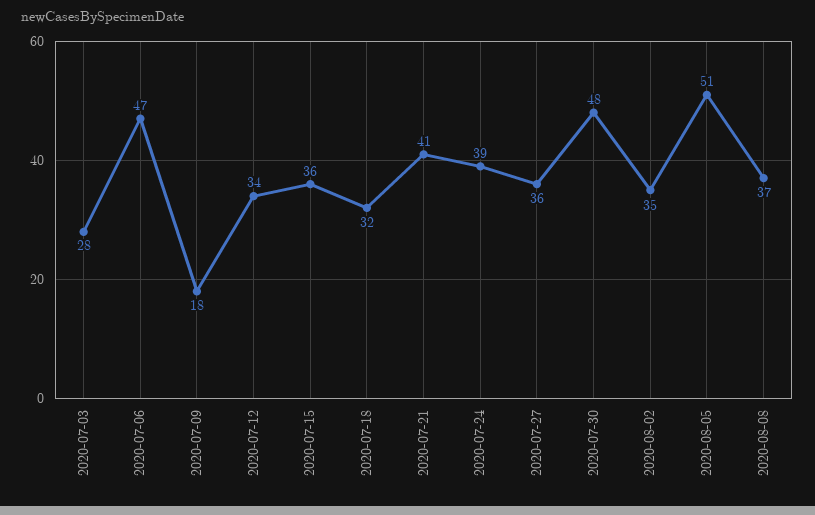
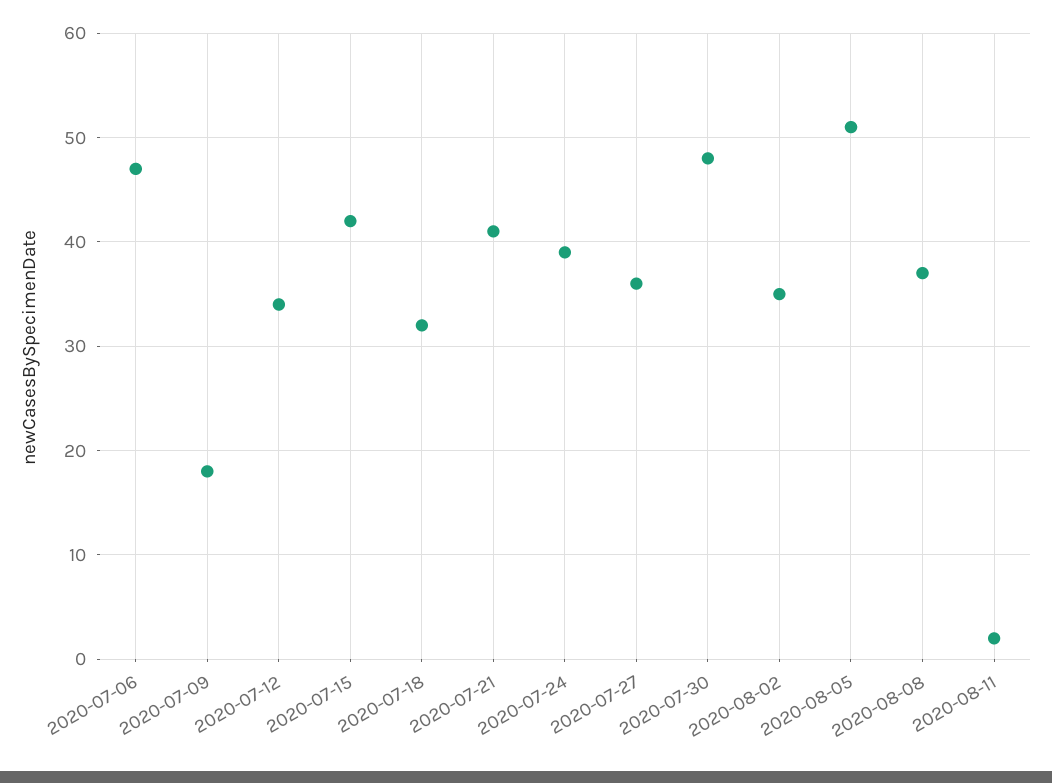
2020-07-03: 28 -> none
2020-07-15: 36 -> 42
2020-08-11: none -> 2

